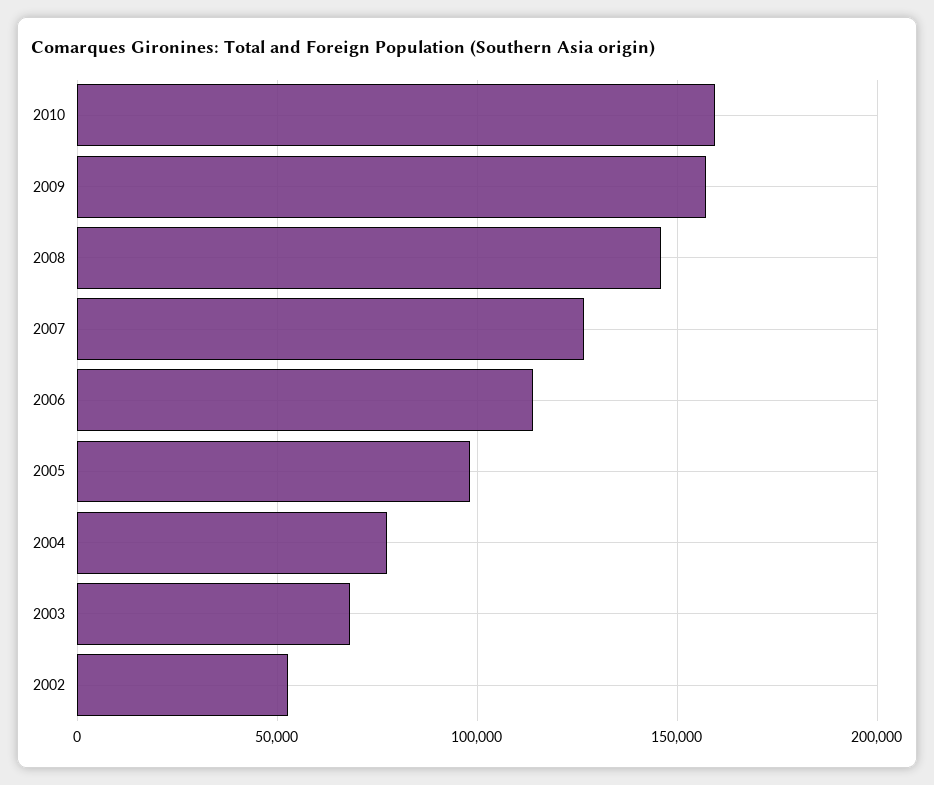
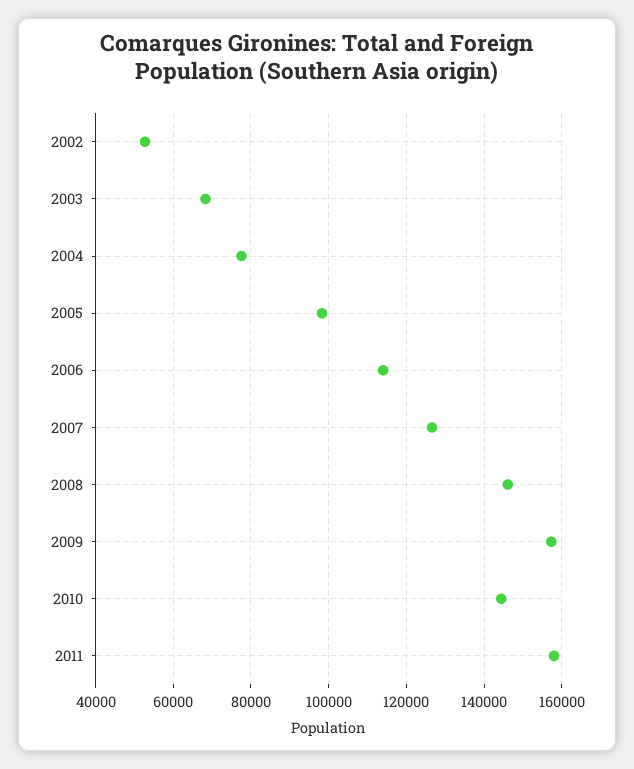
2010: 160000 -> 144000
2011: none -> 158000

